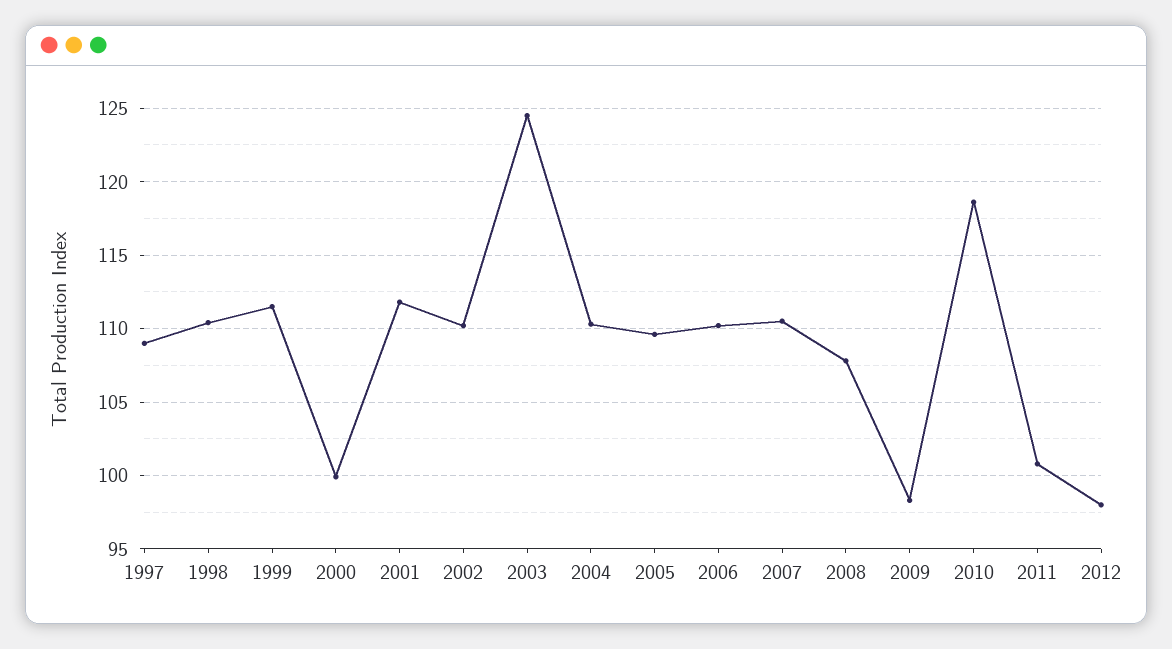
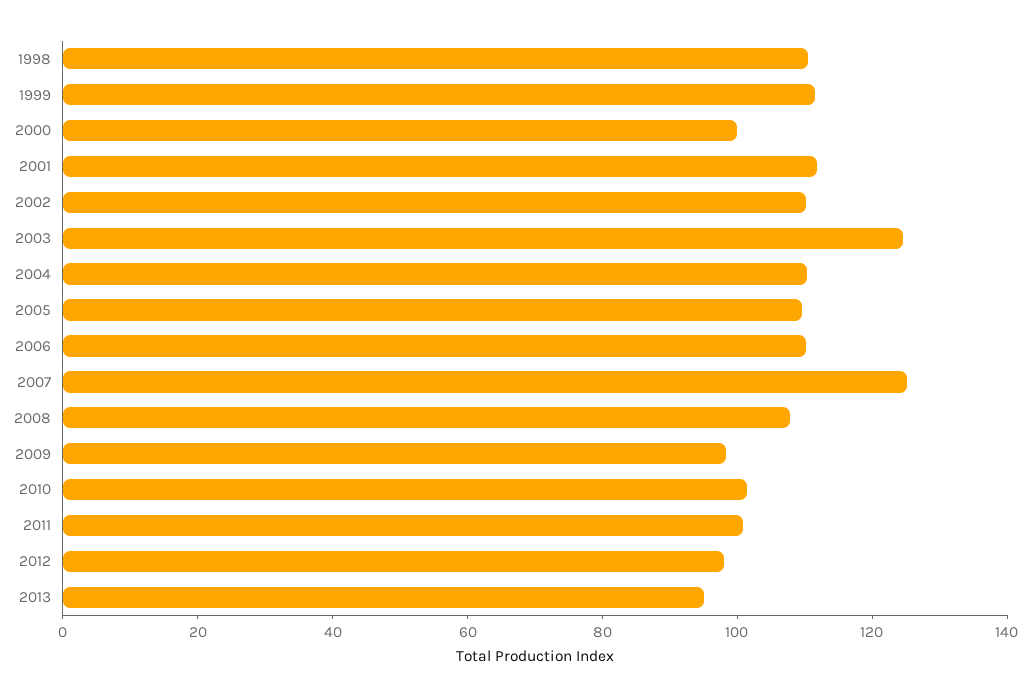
1997: 109 -> none
2007: 110.5 -> 125
2010: 118.5 -> 100
2013: none -> 95

